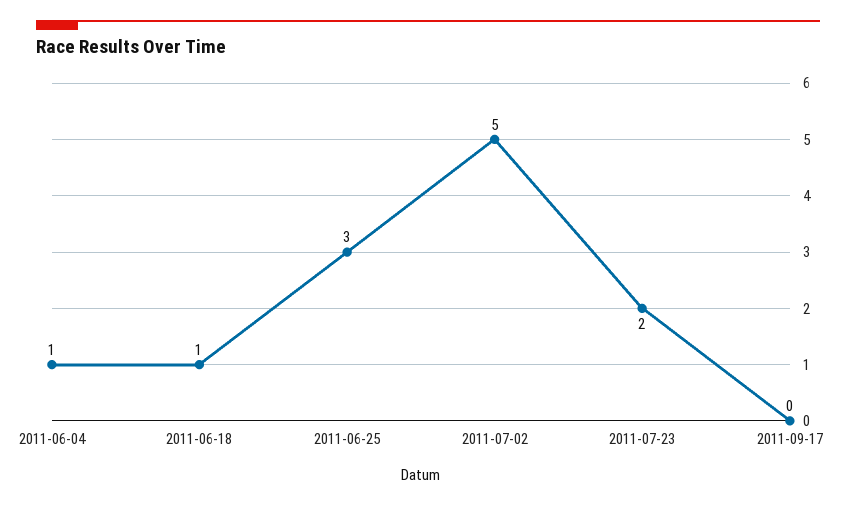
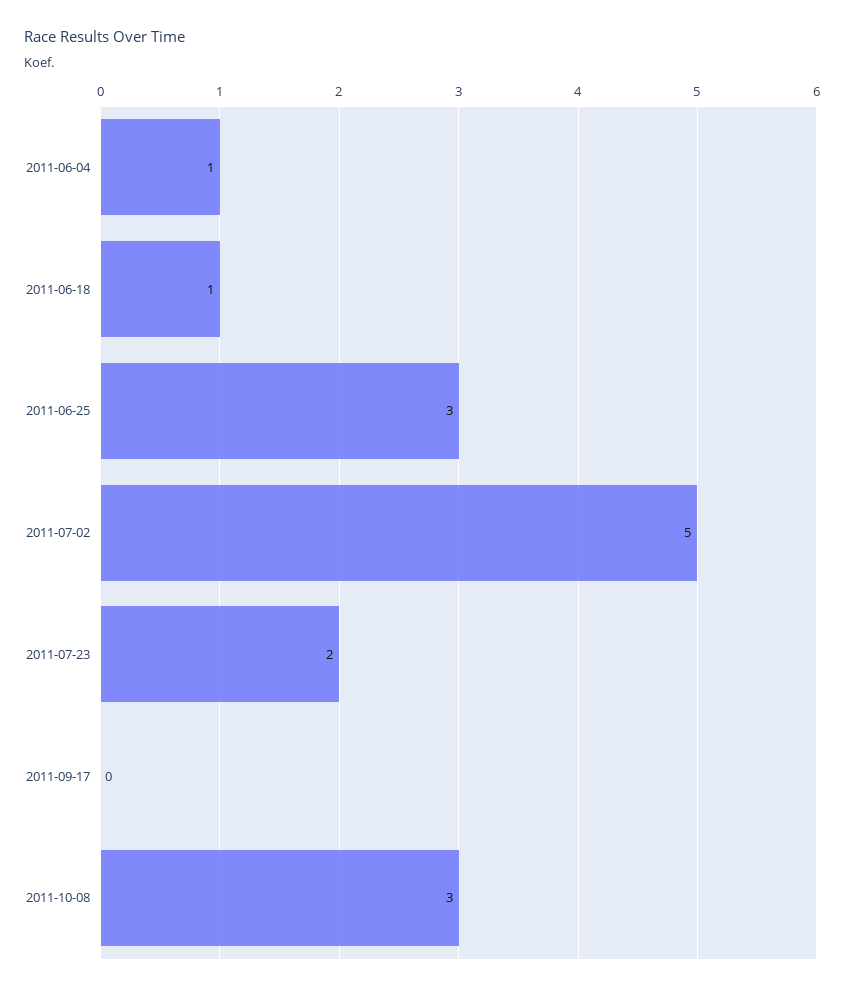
2011-10-08: none -> 3

